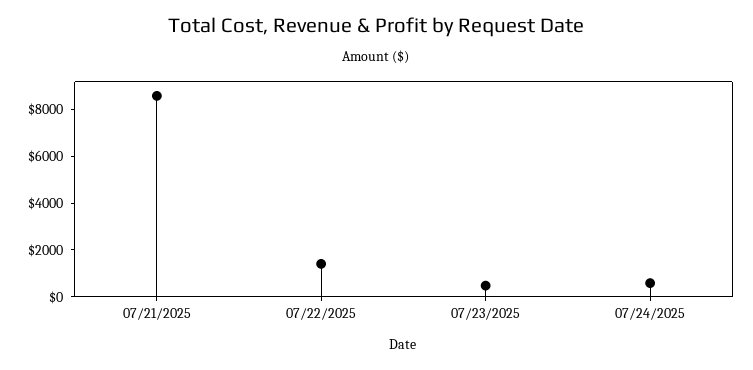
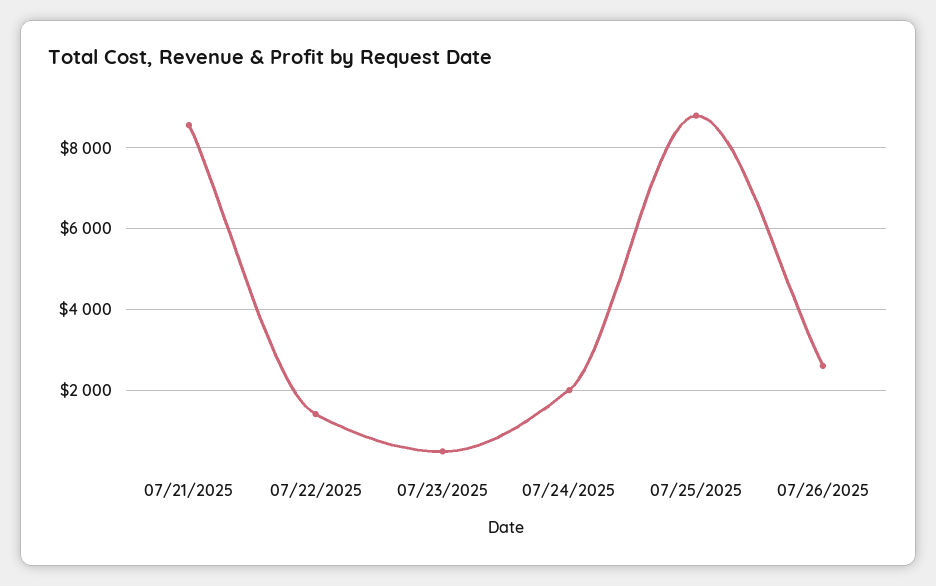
07/24/2025: 500 -> 2000
07/25/2025: none -> 8800
07/26/2025: none -> 2600

